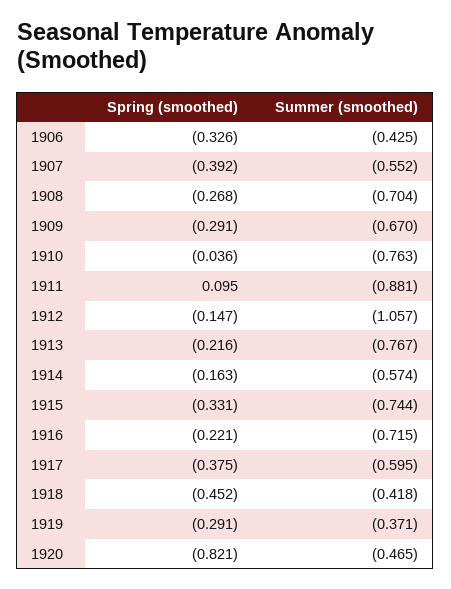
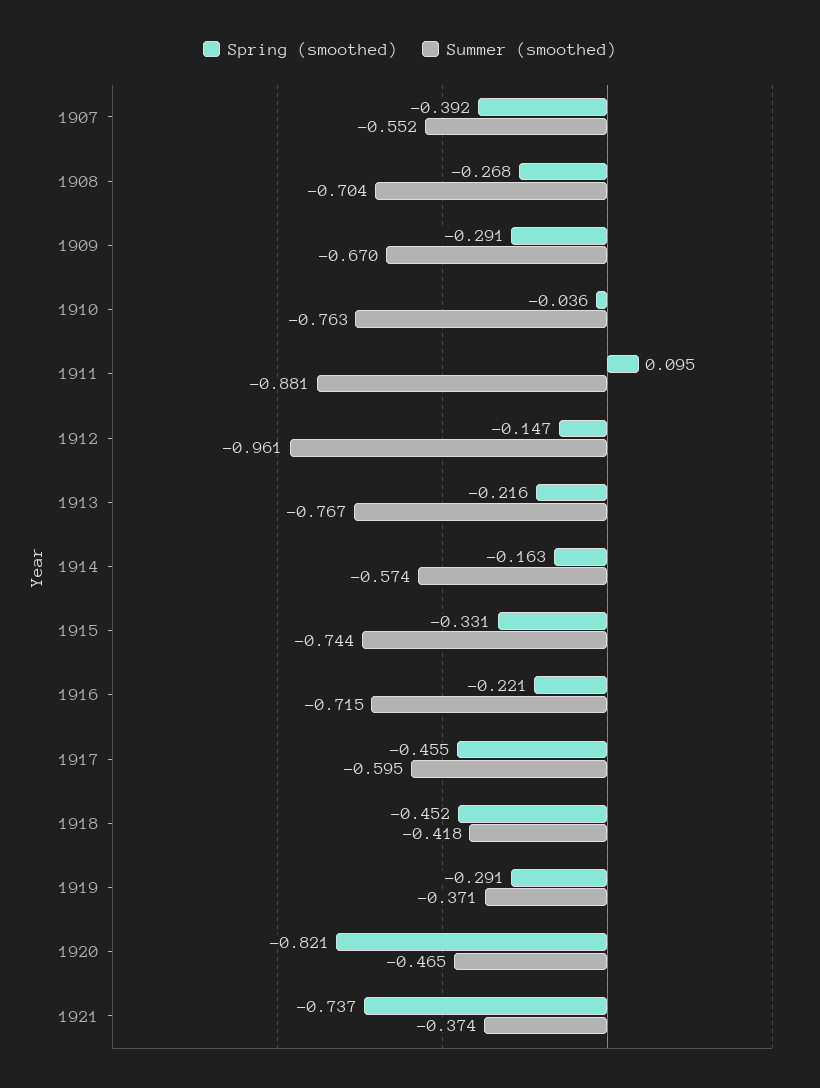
Spring (smoothed), 1906: -0.326 -> none
Summer (smoothed), 1906: -0.425 -> none
Summer (smoothed), 1912: -1.057 -> -0.961
Spring (smoothed), 1917: -0.375 -> -0.455
Spring (smoothed), 1921: none -> -0.737
Summer (smoothed), 1921: none -> -0.374

